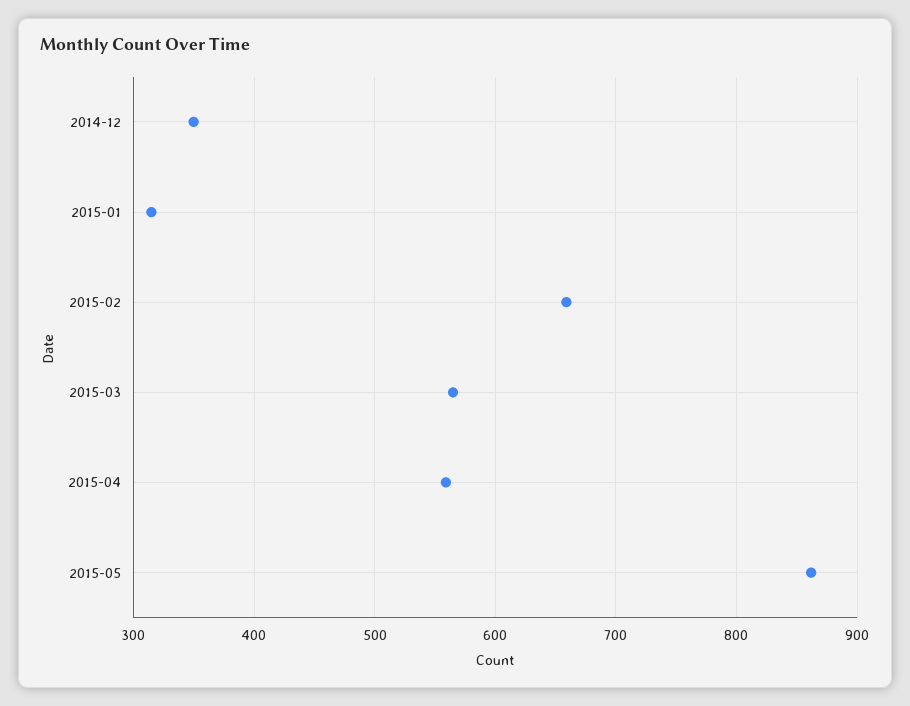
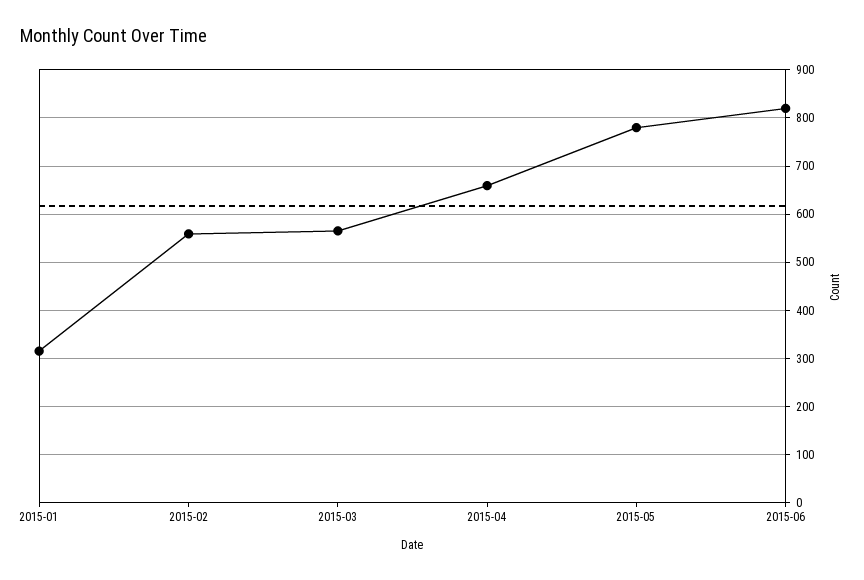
2014-12: 350 -> none
2015-02: 660 -> 560
2015-04: 560 -> 660
2015-05: 860 -> 780
2015-06: none -> 820

